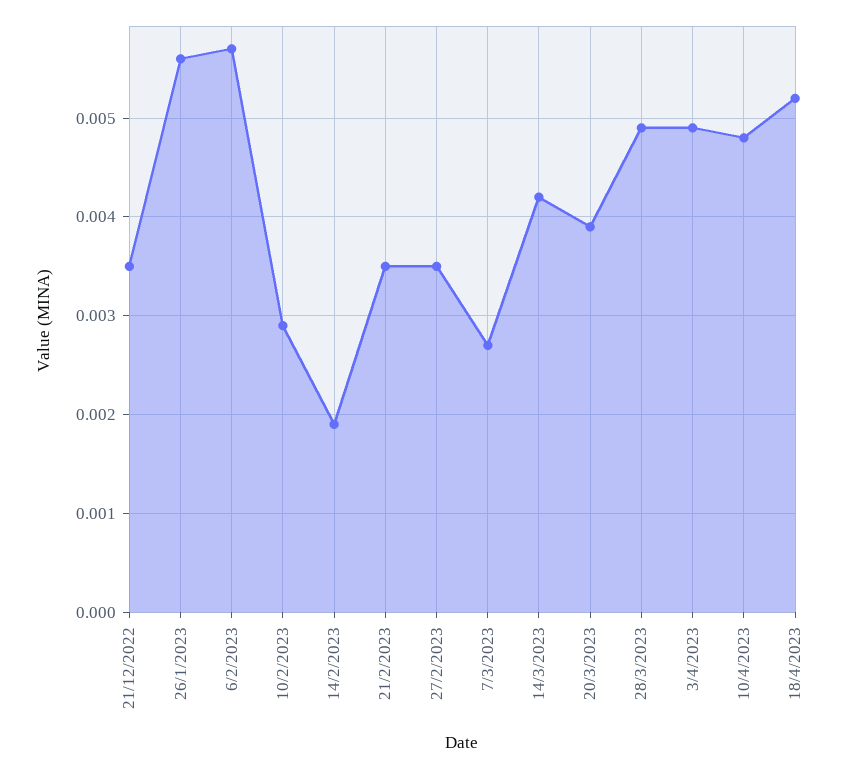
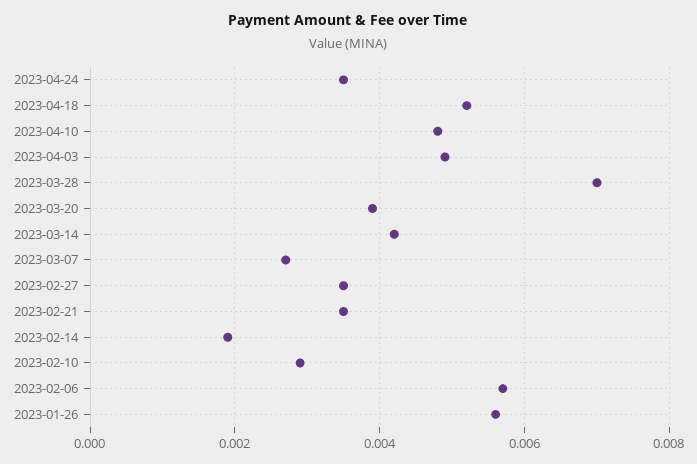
21/12/2022: 0.0035 -> none
28/3/2023: 0.0049 -> 0.007
2023-04-24: none -> 0.0035

